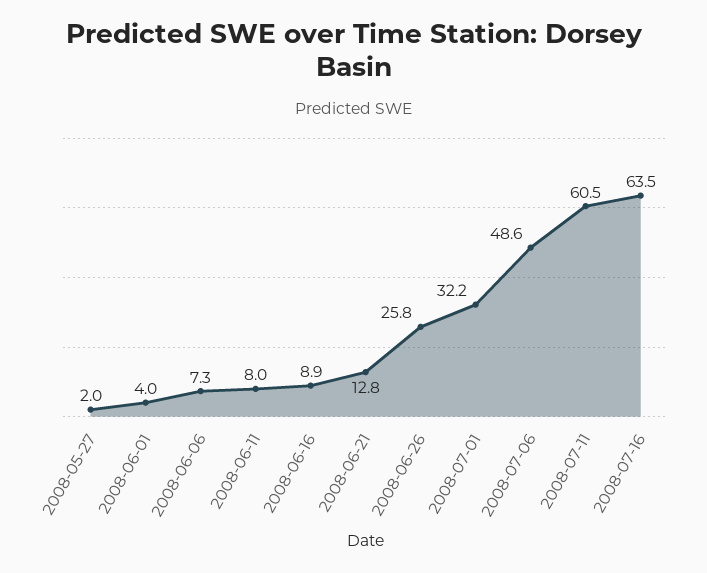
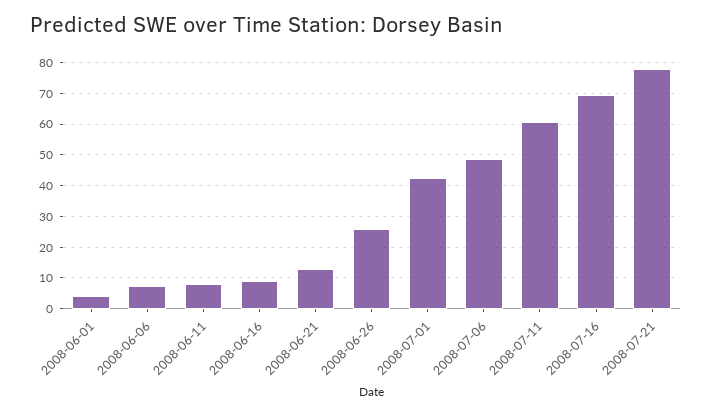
2008-05-27: 2 -> none
2008-07-01: 32.2 -> 42
2008-07-16: 63.5 -> 70
2008-07-21: none -> 78

